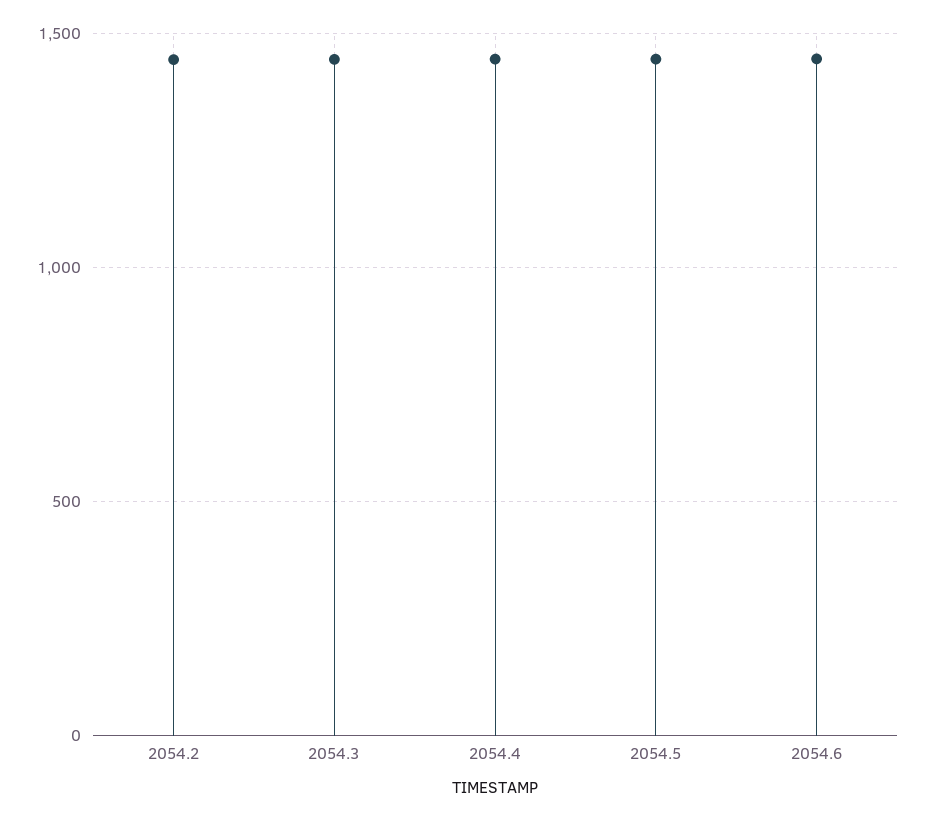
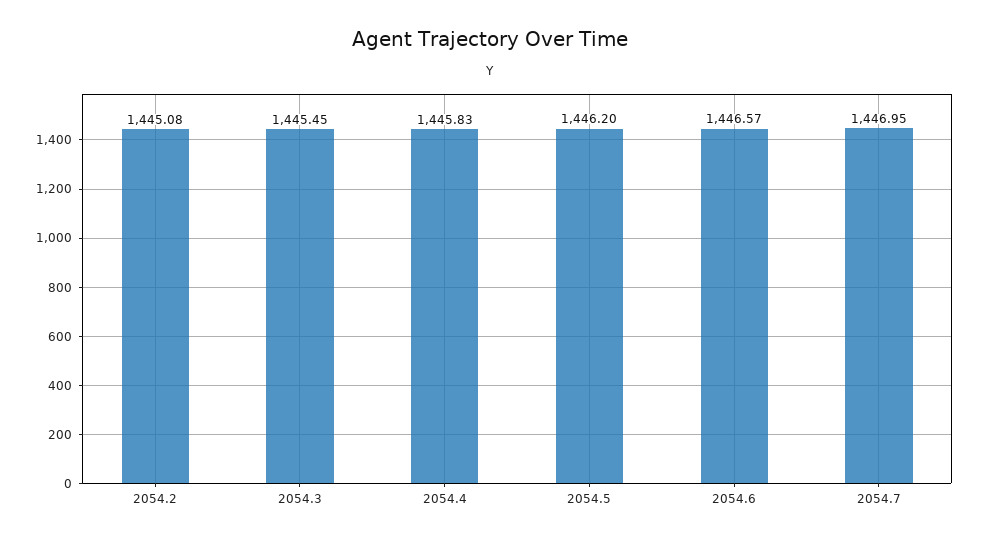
2054.7: none -> 1446.95

